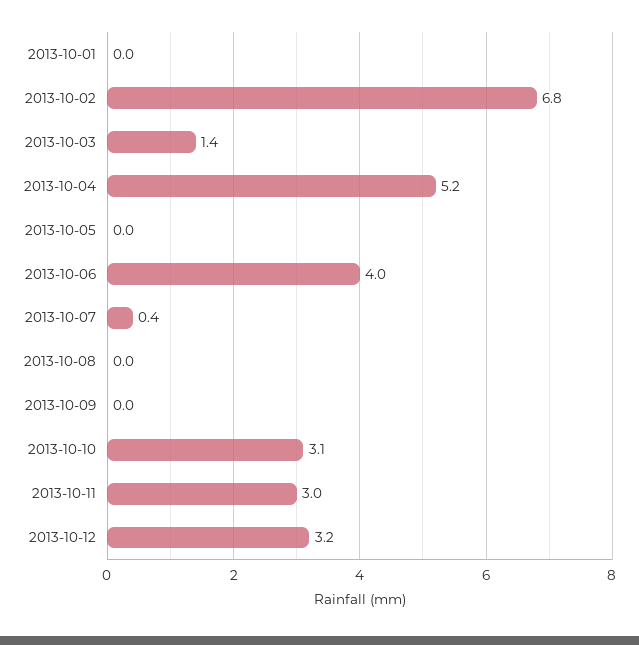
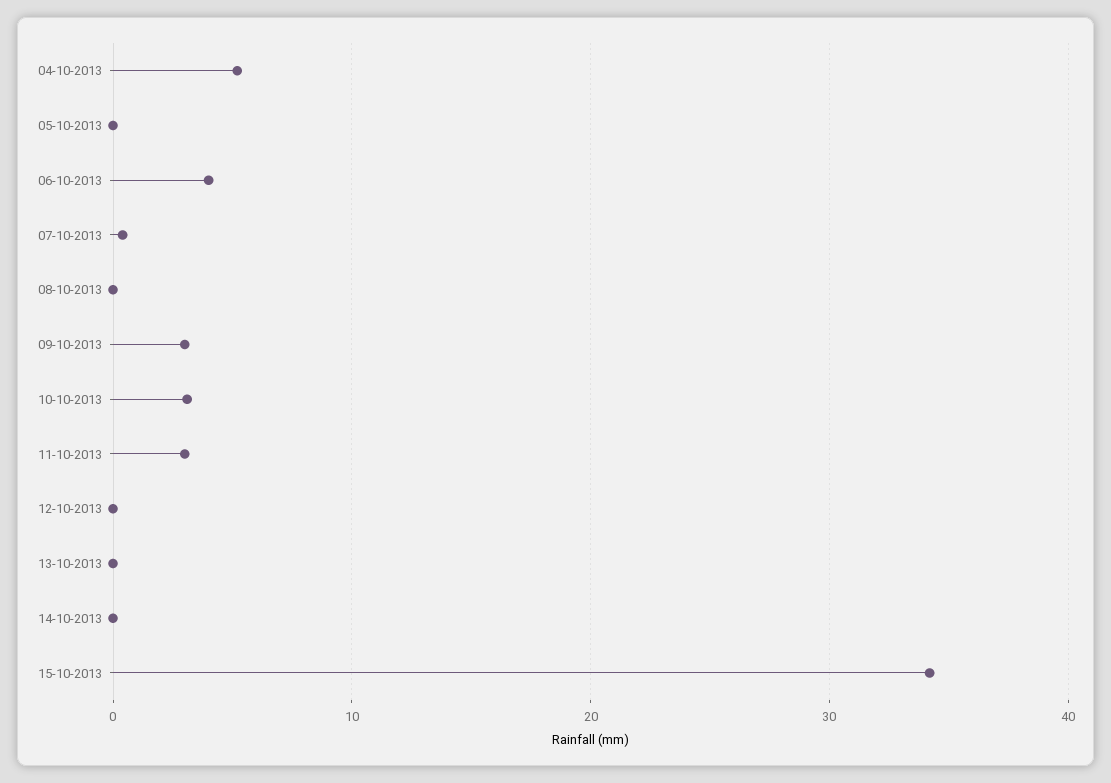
2013-10-01: 0 -> none
2013-10-02: 6.8 -> none
2013-10-03: 1.4 -> none
2013-10-09: 0 -> 3
2013-10-12: 3.2 -> 0
13-10-2013: none -> 0
14-10-2013: none -> 0
15-10-2013: none -> 34

